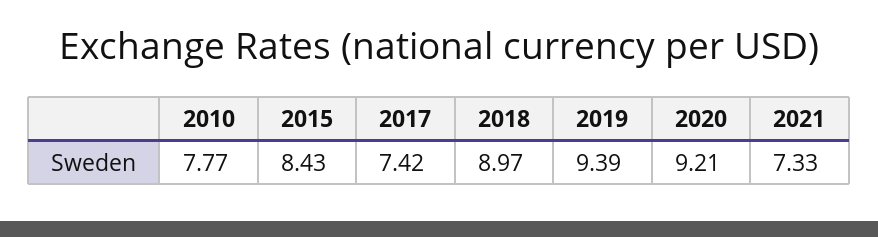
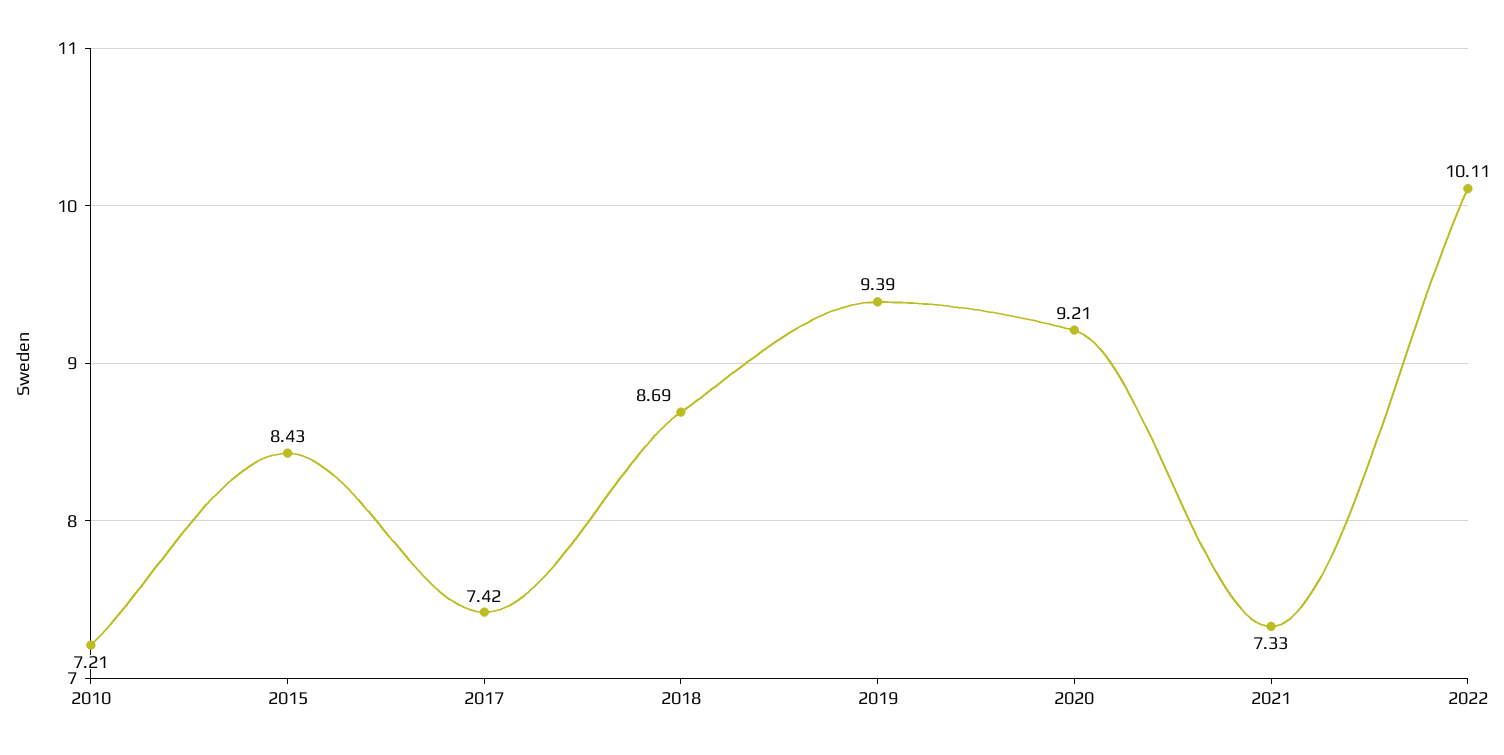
2010: 7.77 -> 7.21
2018: 8.97 -> 8.69
2022: none -> 10.11

